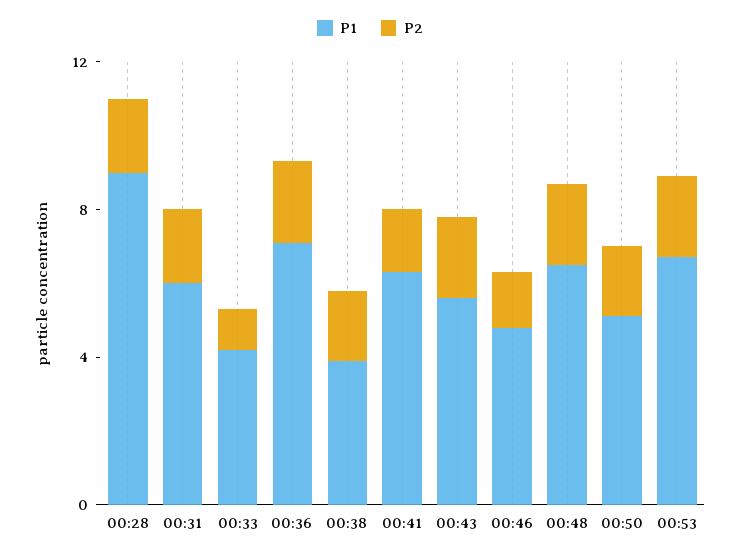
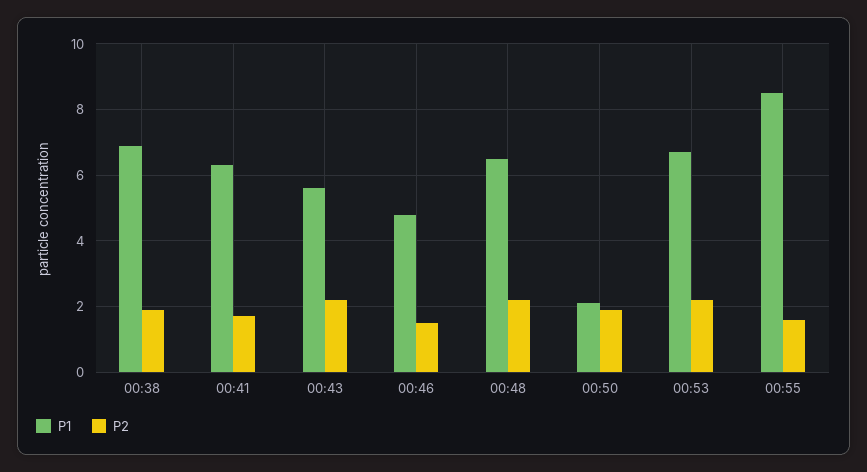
P1, 00:28: 9 -> none
P2, 00:28: 2 -> none
P1, 00:31: 6 -> none
P2, 00:31: 2 -> none
P1, 00:33: 4 -> none
P2, 00:33: 1 -> none
P1, 00:36: 7 -> none
P2, 00:36: 2 -> none
P1, 00:38: 4 -> 7
P1, 00:50: 5 -> 2
P1, 00:55: none -> 8.5
P2, 00:55: none -> 1.5

